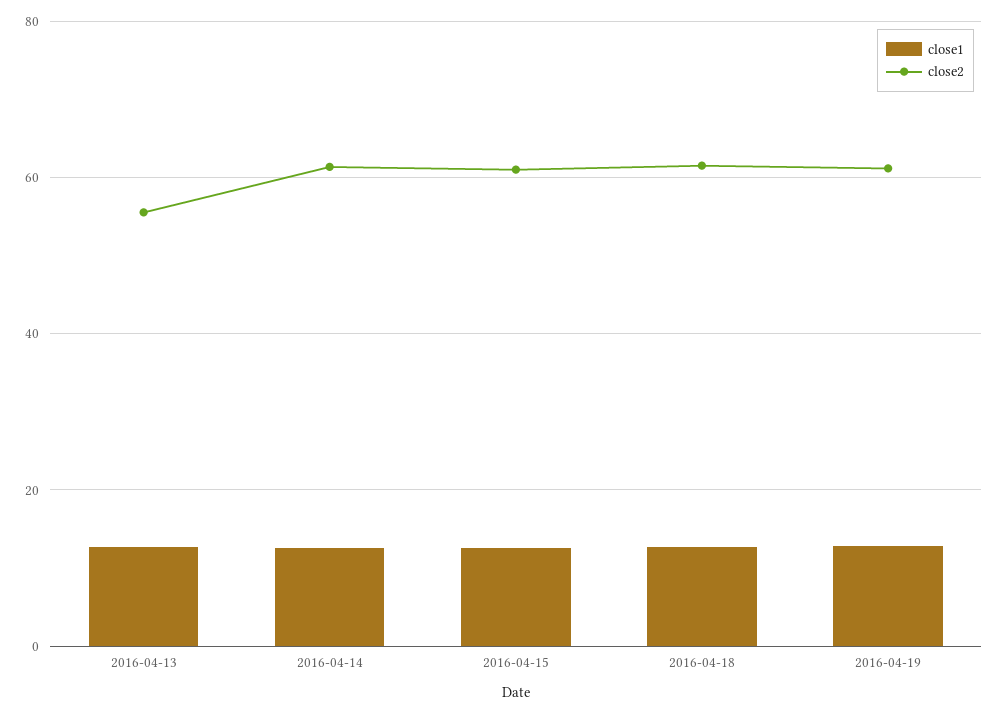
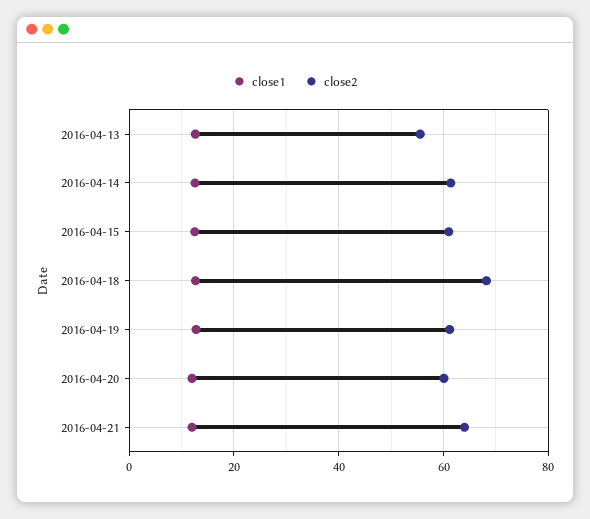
close2, 2016-04-18: 62 -> 68
close1, 2016-04-20: none -> 12
close2, 2016-04-20: none -> 60
close1, 2016-04-21: none -> 12
close2, 2016-04-21: none -> 64

